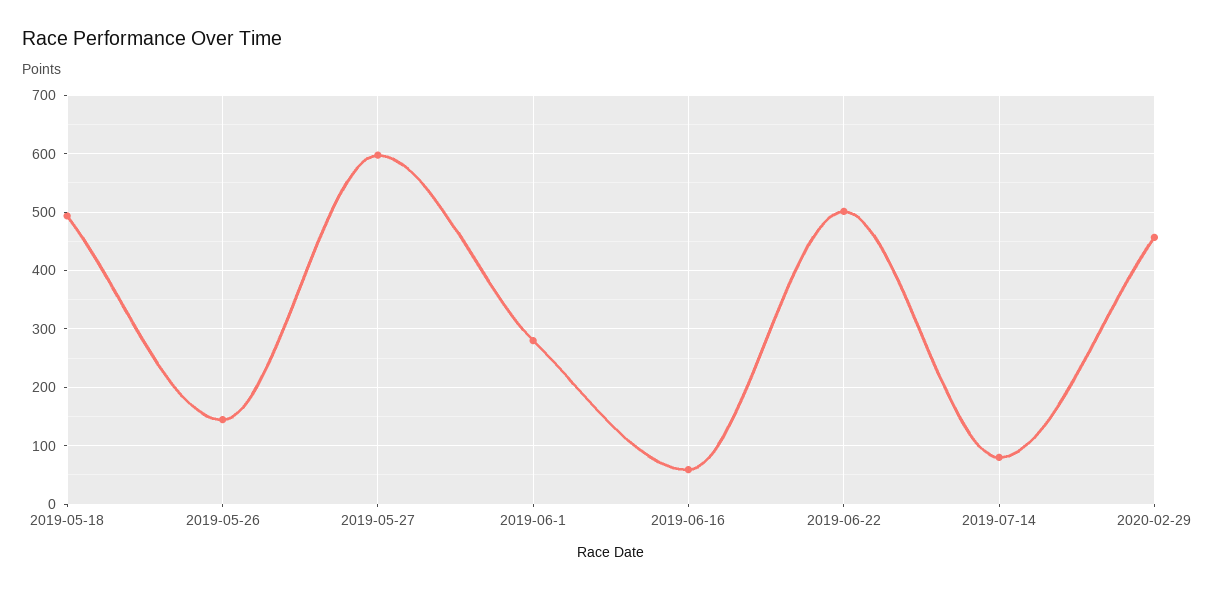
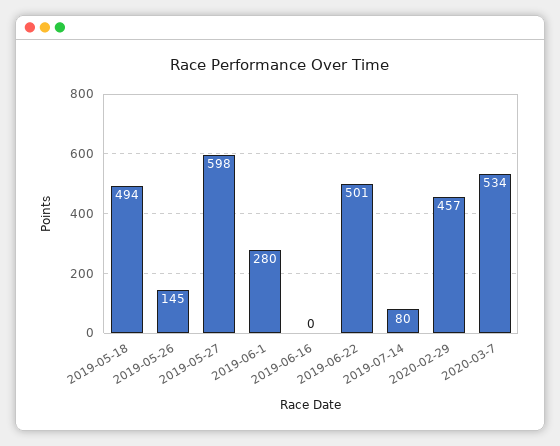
2019-06-16: 60 -> 0
2020-03-7: none -> 534

